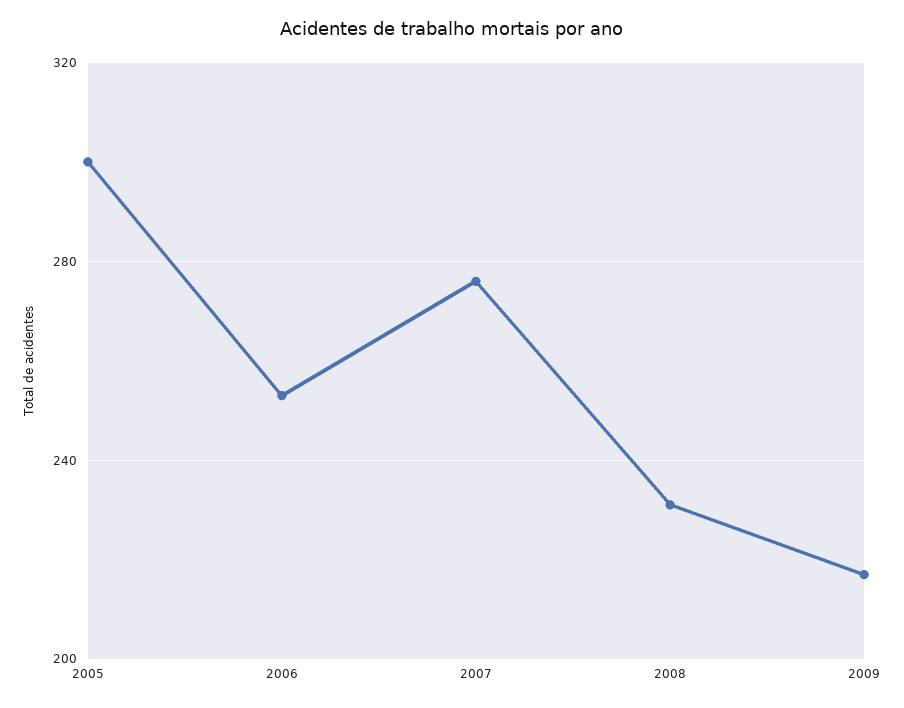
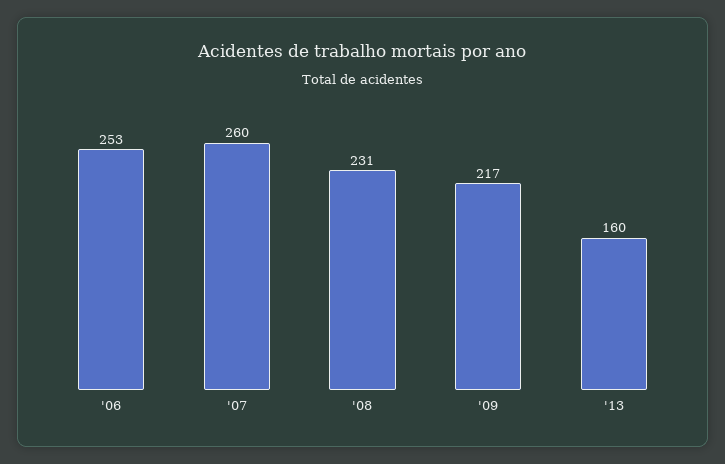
2005: 300 -> none
2007: 275 -> 260
'13: none -> 160

